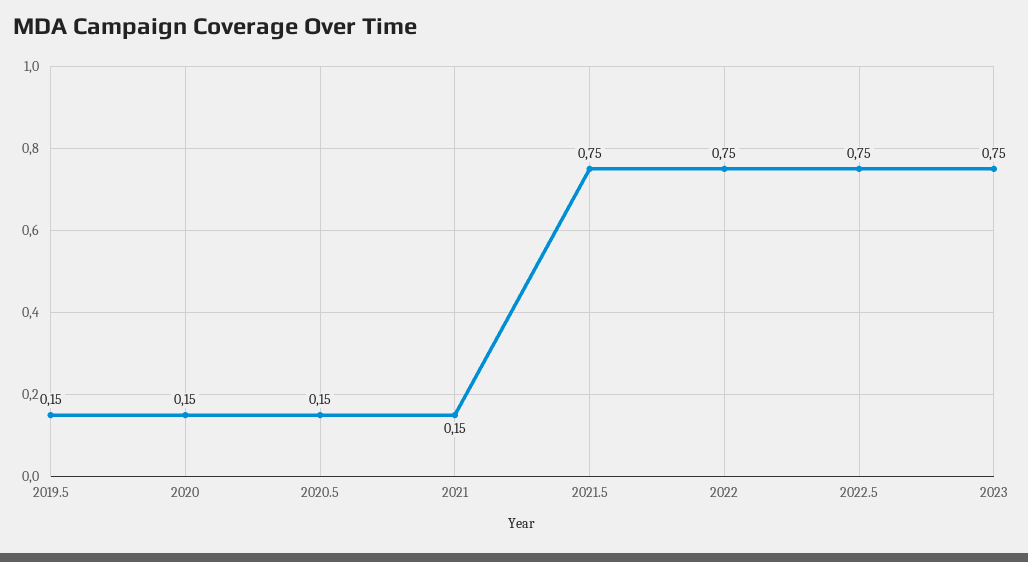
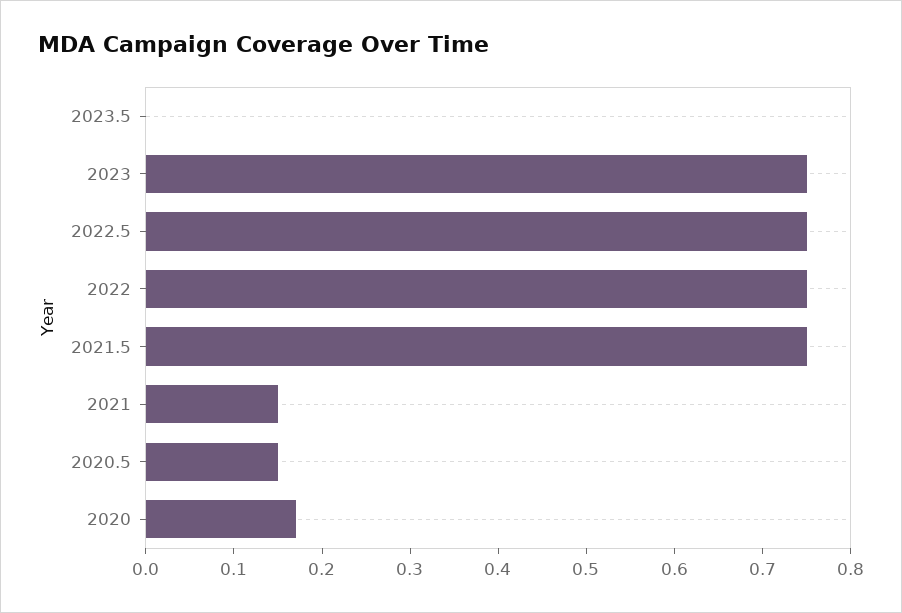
2019.5: 0.15 -> none
2020: 0.15 -> 0.17
2023.5: none -> 0

